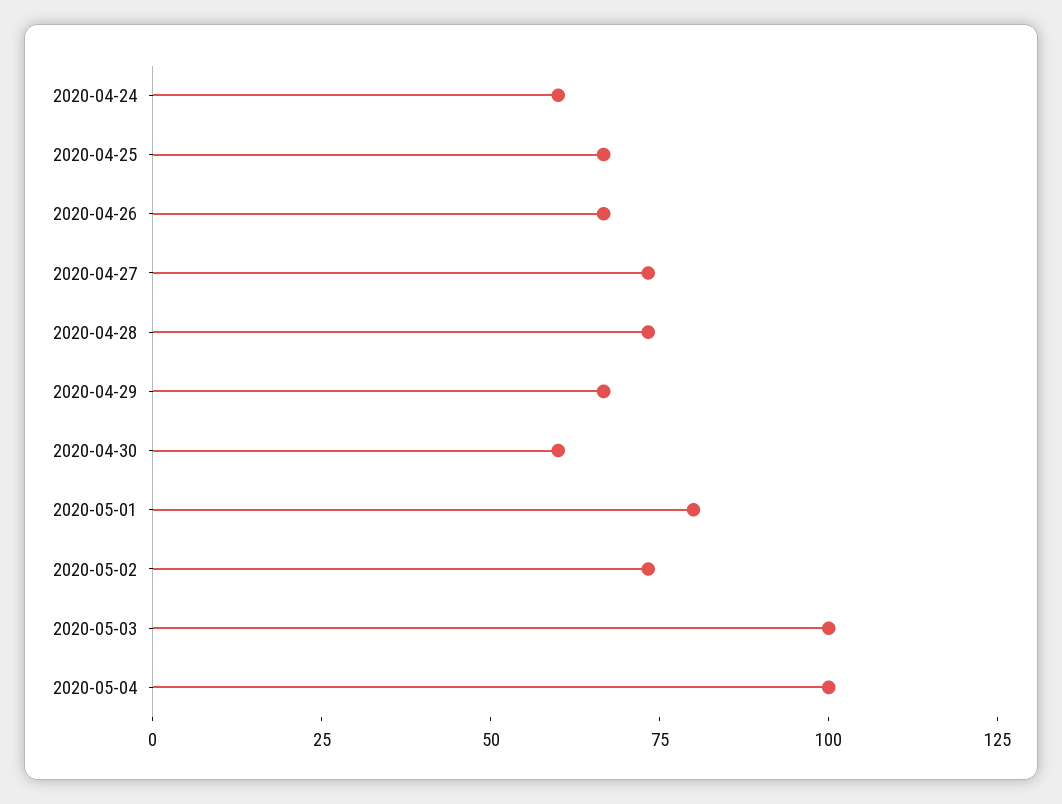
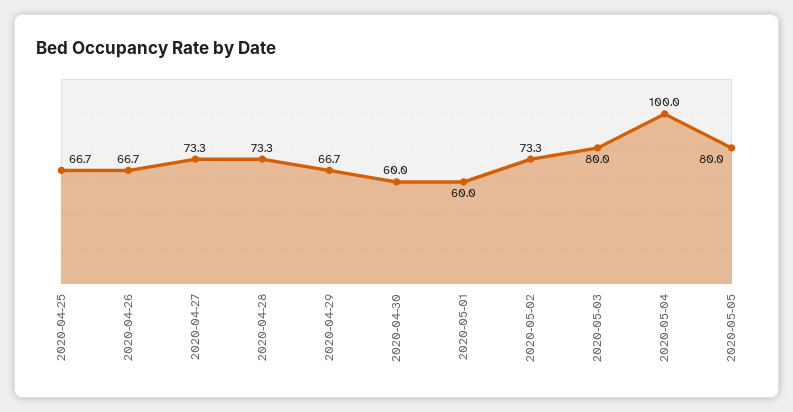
2020-04-24: 60 -> none
2020-05-01: 80 -> 60
2020-05-03: 100 -> 80
2020-05-05: none -> 80

